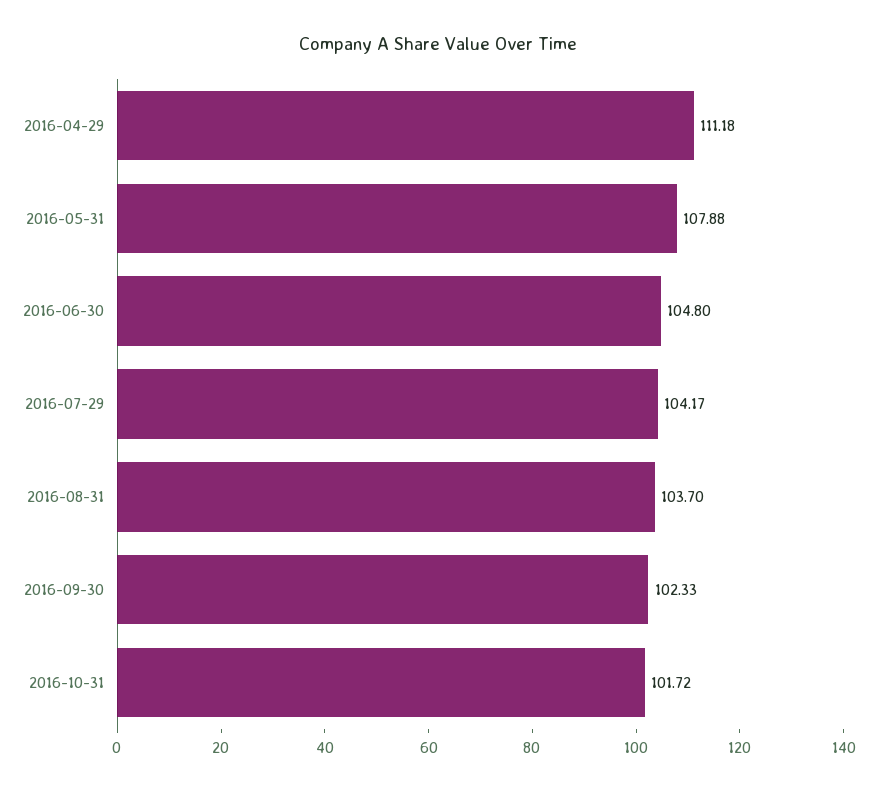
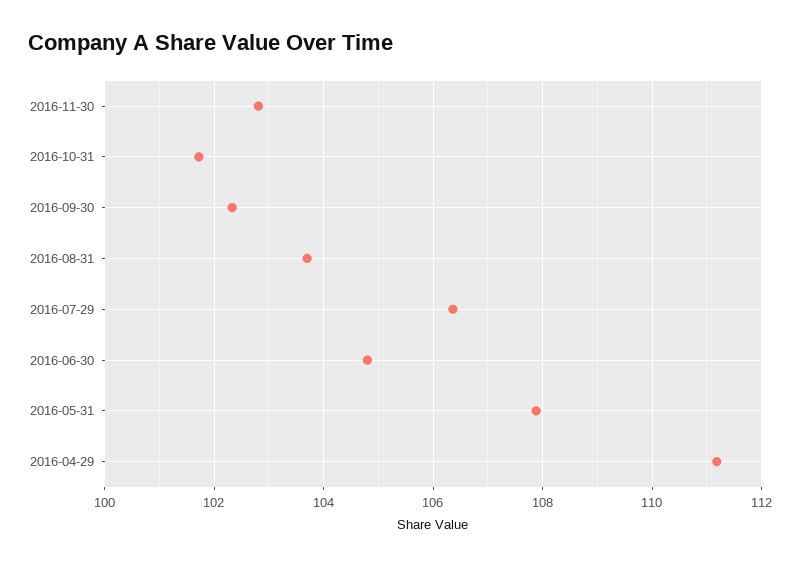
2016-07-29: 104.17 -> 106.4
2016-11-30: none -> 102.8

